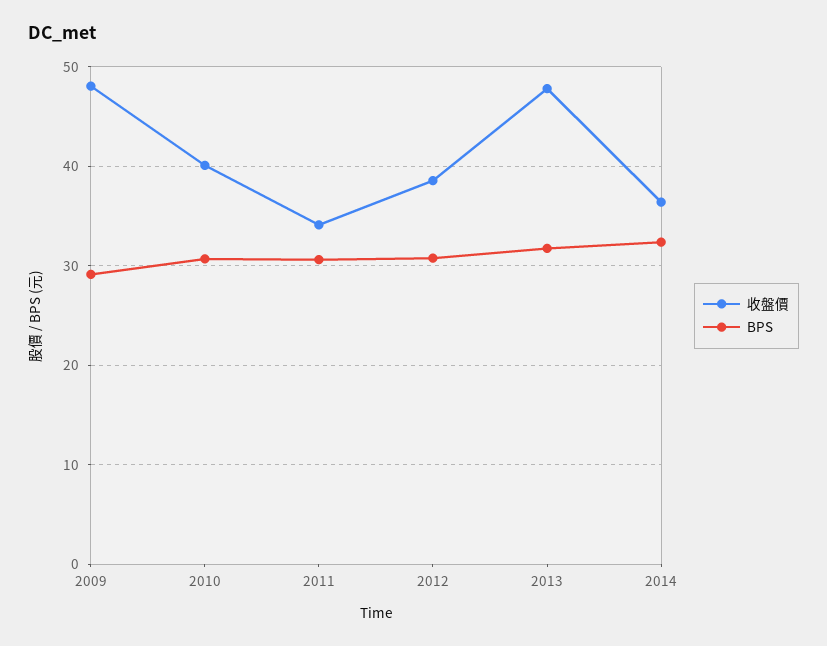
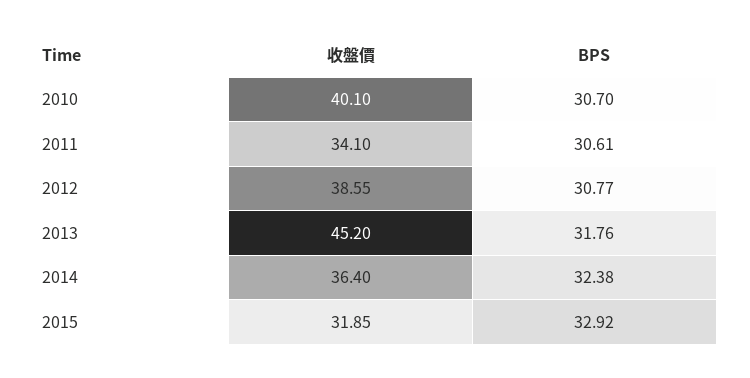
收盤價, 2009: 48 -> none
BPS, 2009: 29 -> none
收盤價, 2013: 48 -> 45.2
收盤價, 2015: none -> 31.85
BPS, 2015: none -> 32.92

